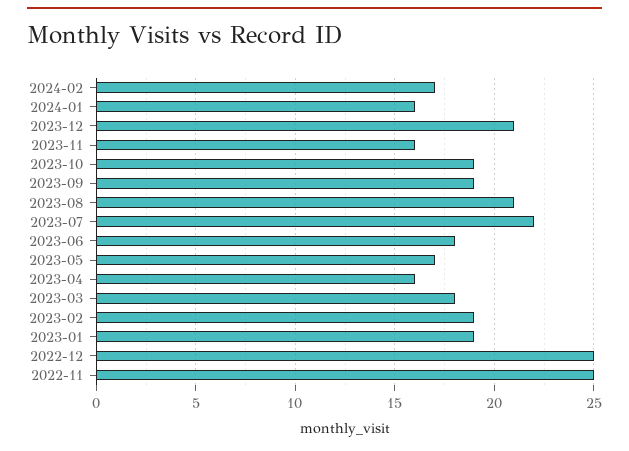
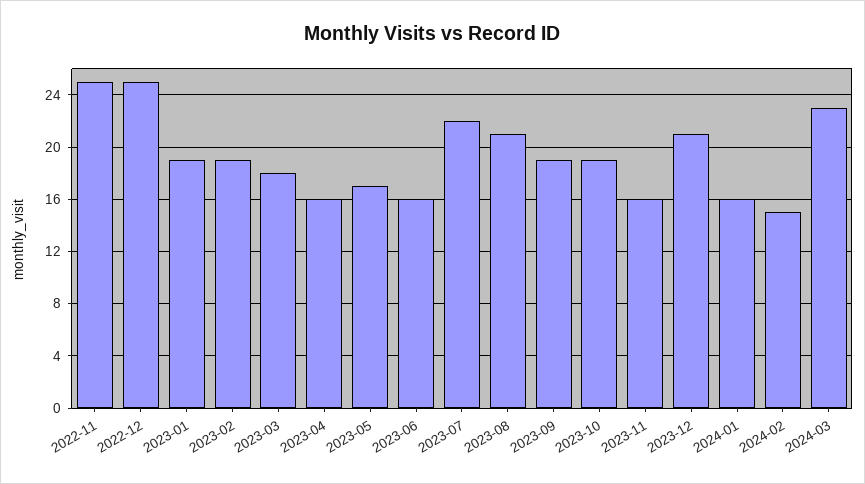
2024-02: 17 -> 15
2023-06: 18 -> 16
2024-03: none -> 23

